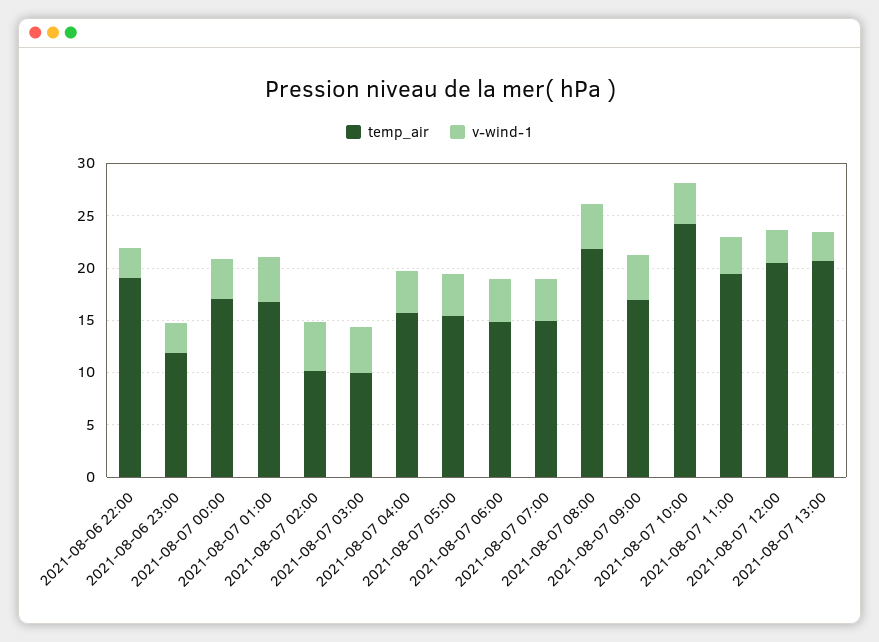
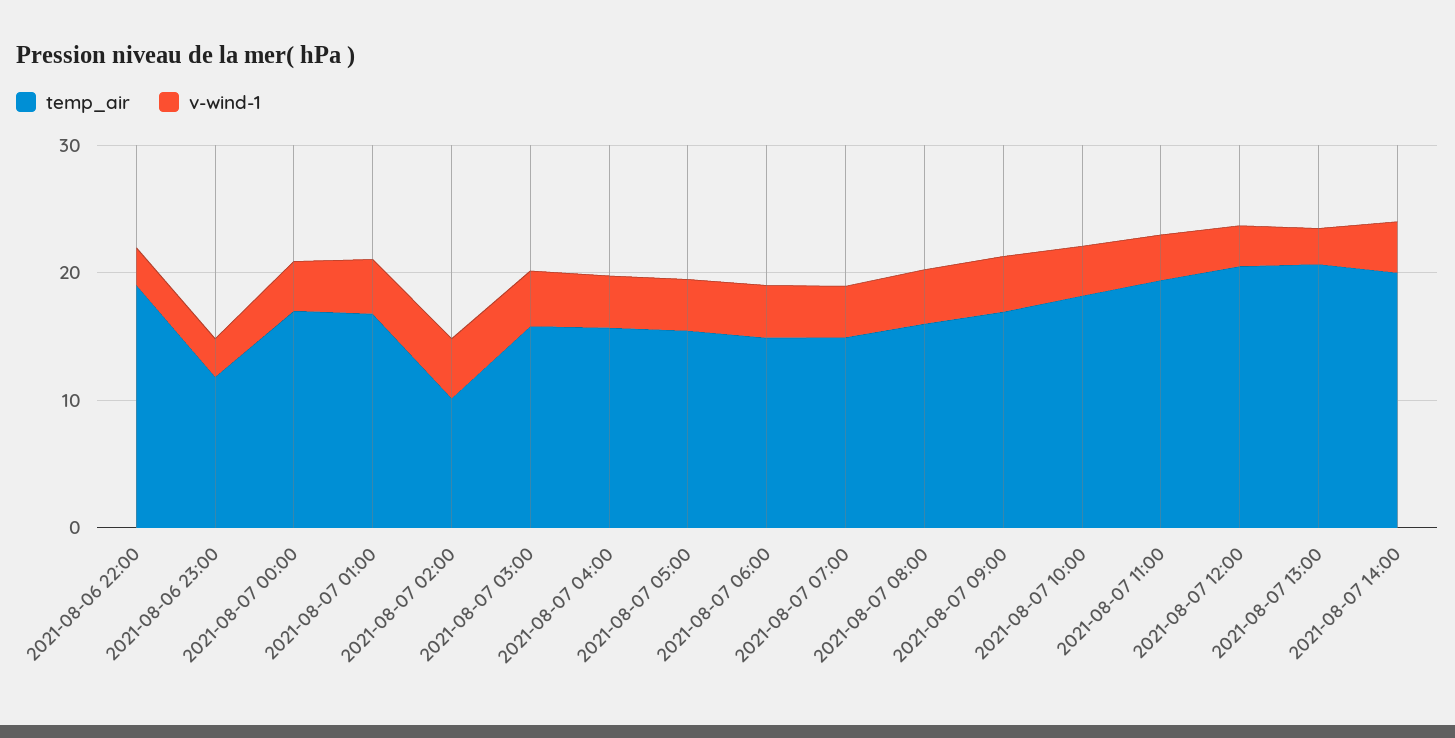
temp_air, 2021-08-07 03:00: 10 -> 16
temp_air, 2021-08-07 08:00: 22 -> 16
temp_air, 2021-08-07 10:00: 24 -> 18
temp_air, 2021-08-07 14:00: none -> 20
v-wind-1, 2021-08-07 14:00: none -> 4

